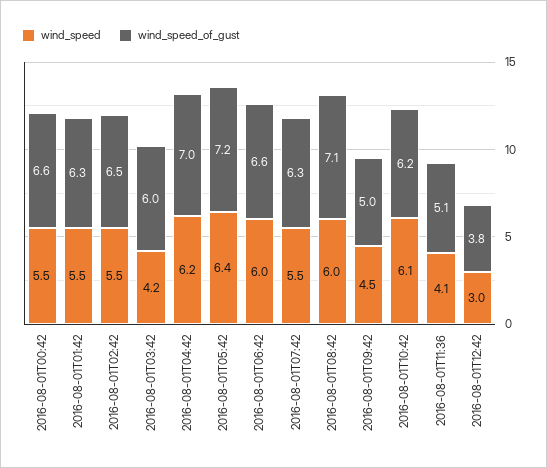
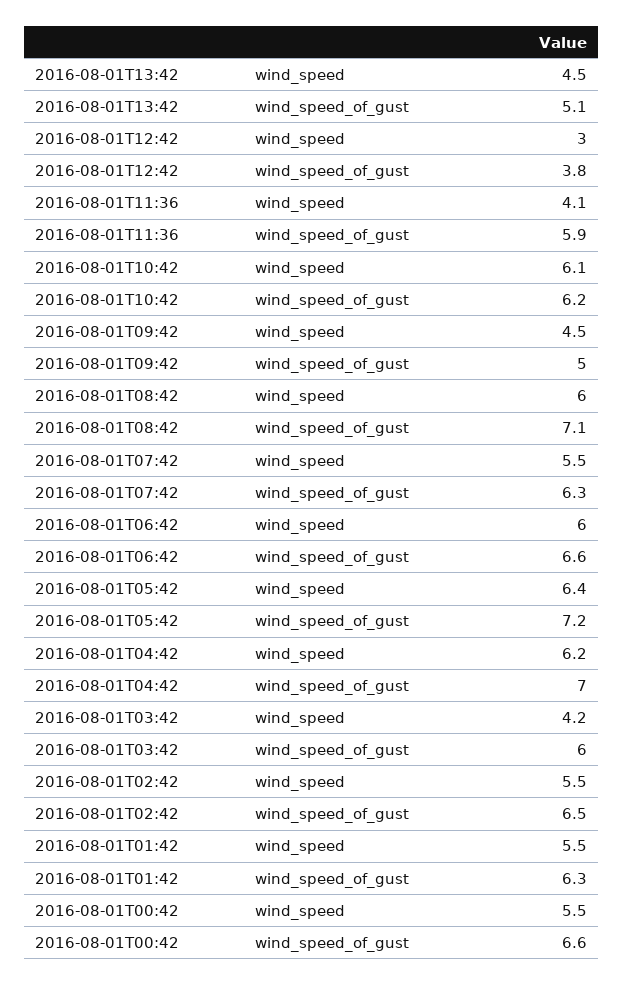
wind_speed_of_gust, 2016-08-01T11:36: 5.1 -> 5.9
wind_speed, 2016-08-01T13:42: none -> 4.5
wind_speed_of_gust, 2016-08-01T13:42: none -> 5.1

